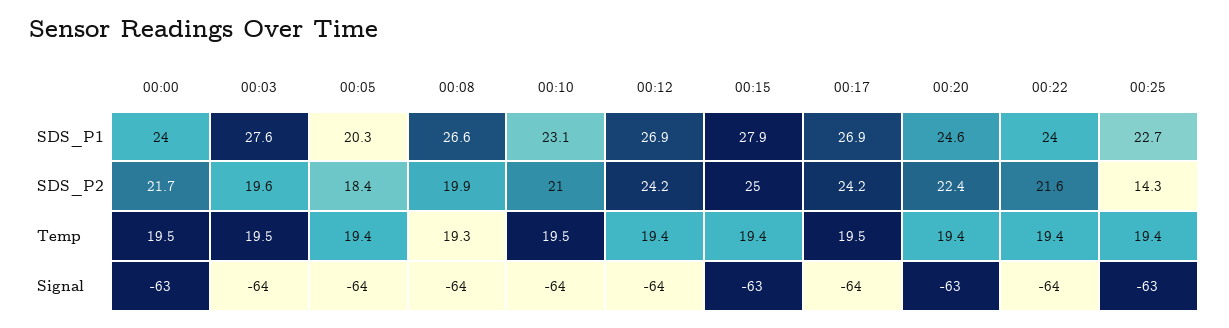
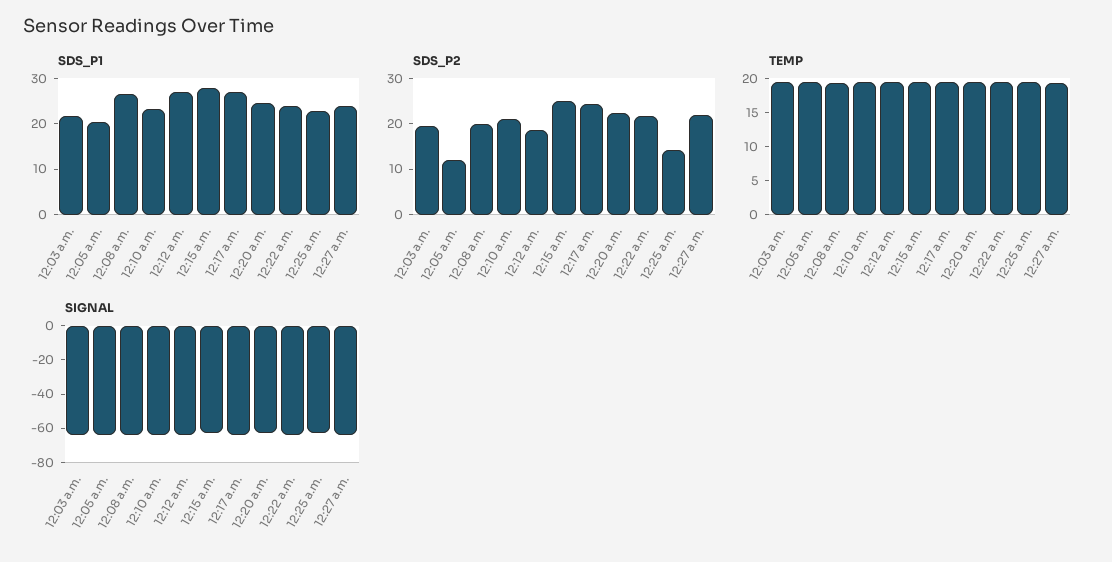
SDS_P1, 00:00: 24 -> none
SDS_P1, 00:03: 27.6 -> 22
SDS_P2, 00:00: 21.7 -> none
SDS_P2, 00:05: 18.4 -> 12
SDS_P2, 00:12: 24.2 -> 18
Temp, 00:00: 19.5 -> none
Signal, 00:00: -63 -> none
SDS_P1, 12:27 a.m.: none -> 24
SDS_P2, 12:27 a.m.: none -> 22
Temp, 12:27 a.m.: none -> 20
Signal, 12:27 a.m.: none -> -65

